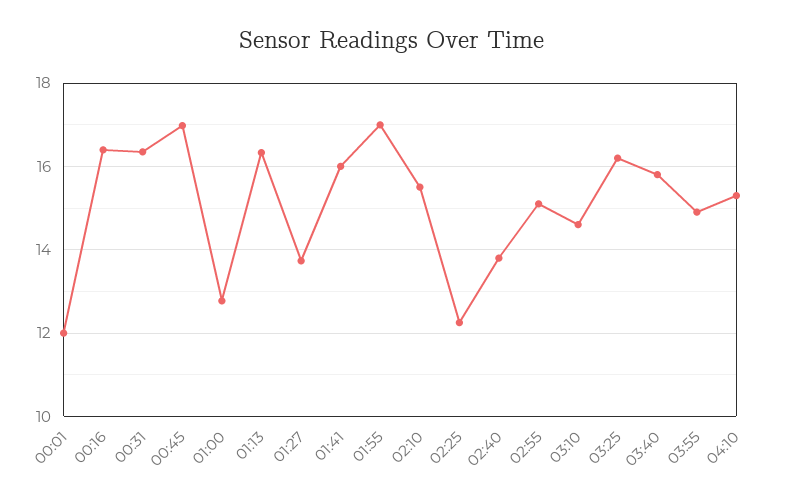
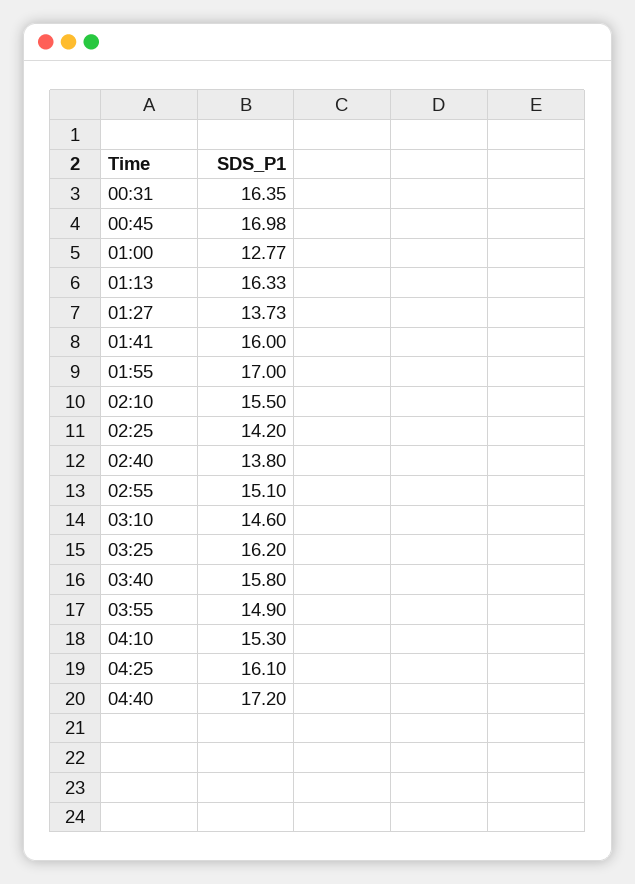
00:01: 12 -> none
00:16: 16.4 -> none
02:25: 12.2 -> 14.2
04:25: none -> 16.1
04:40: none -> 17.2

